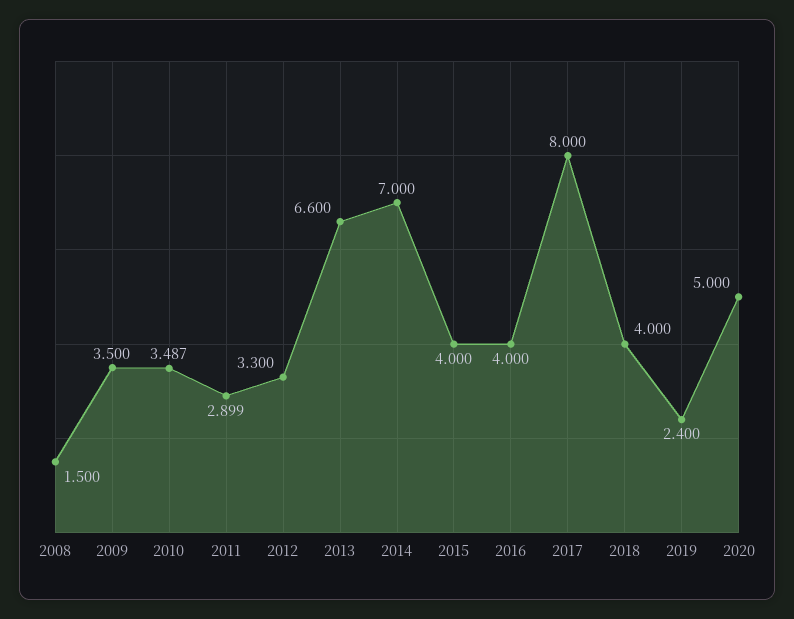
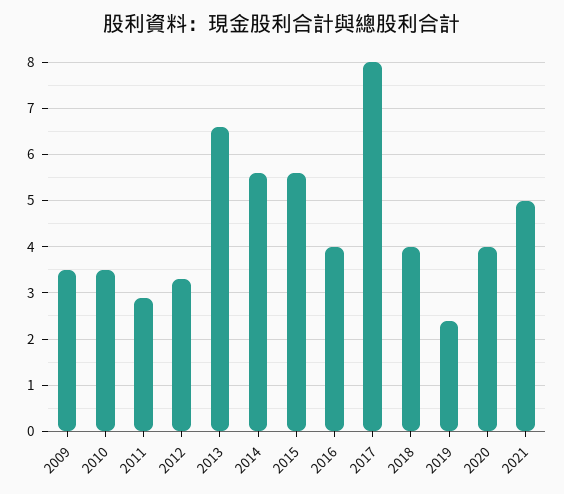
2008: 1.5 -> none
2014: 7 -> 5.6
2015: 4 -> 5.6
2020: 5 -> 4
2021: none -> 5

